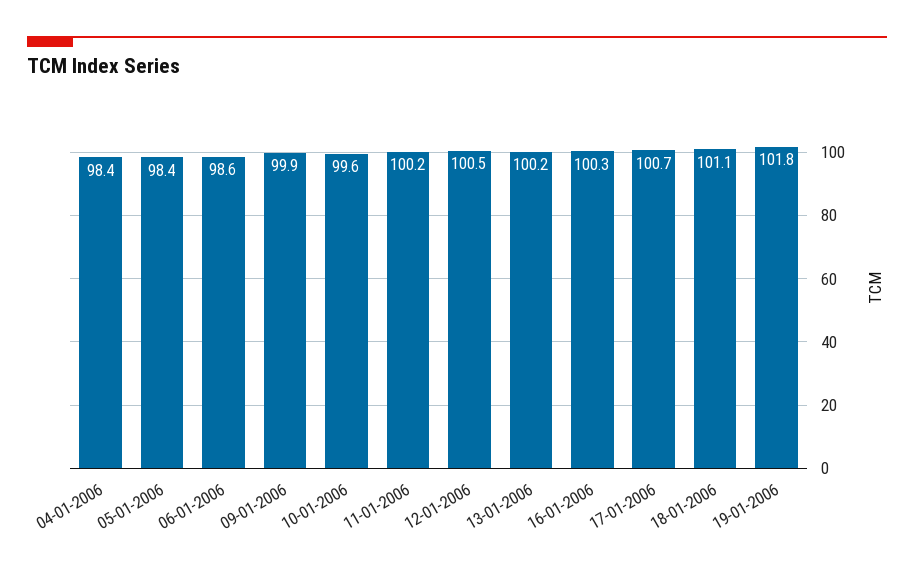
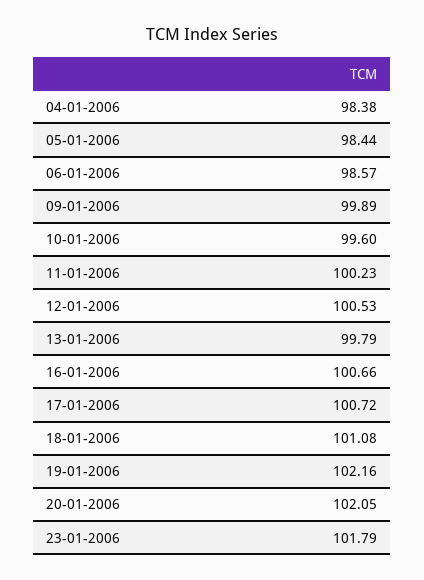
13-01-2006: 100.2 -> 99.79
16-01-2006: 100.3 -> 100.66
19-01-2006: 101.8 -> 102.16
20-01-2006: none -> 102.05
23-01-2006: none -> 101.79

